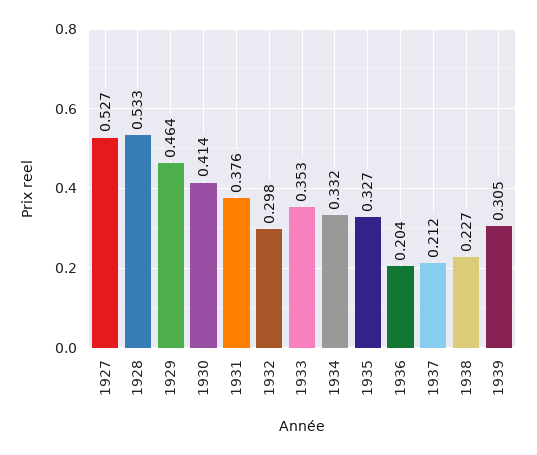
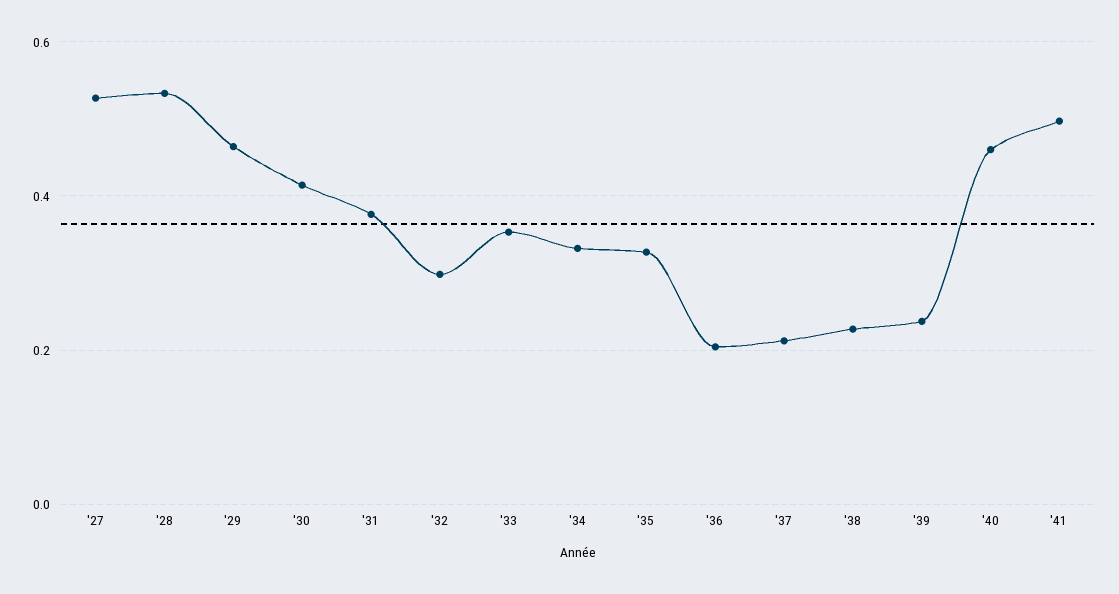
1939: 0.305 -> 0.24
'40: none -> 0.46
'41: none -> 0.5

